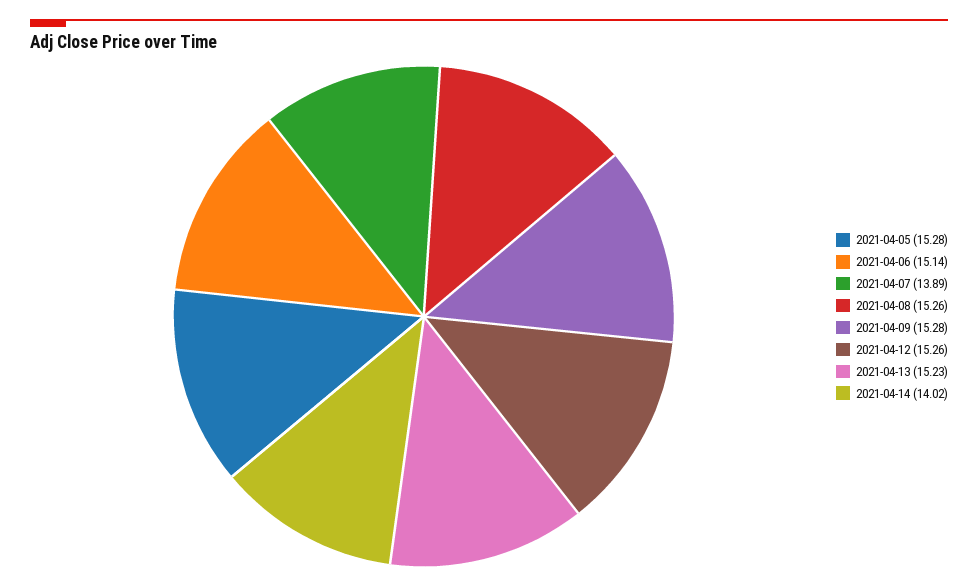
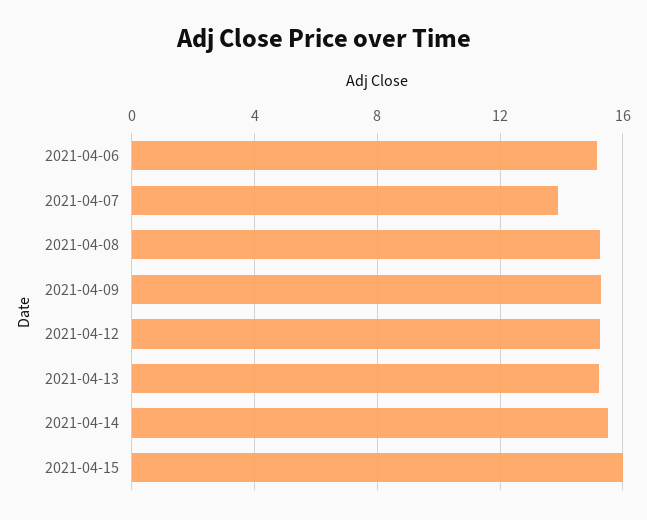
2021-04-05: 15.28 -> none
2021-04-14: 14.02 -> 15.5
2021-04-15: none -> 16

